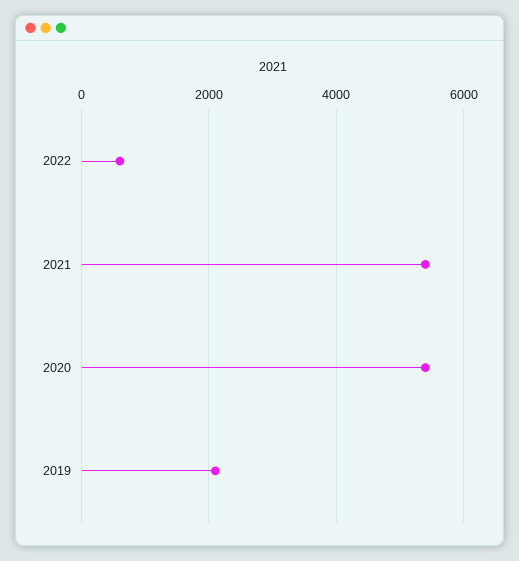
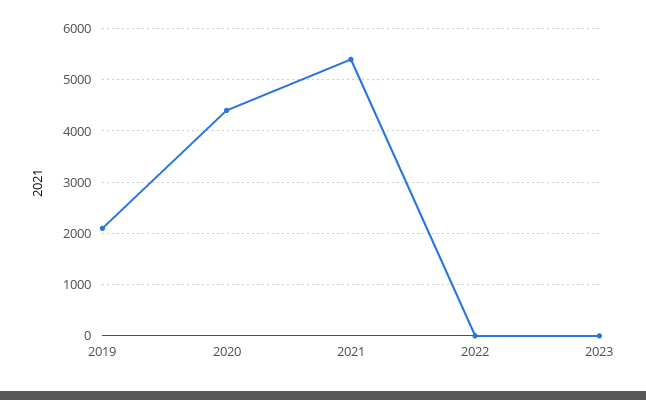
2022: 600 -> 0
2020: 5400 -> 4400
2023: none -> 0

